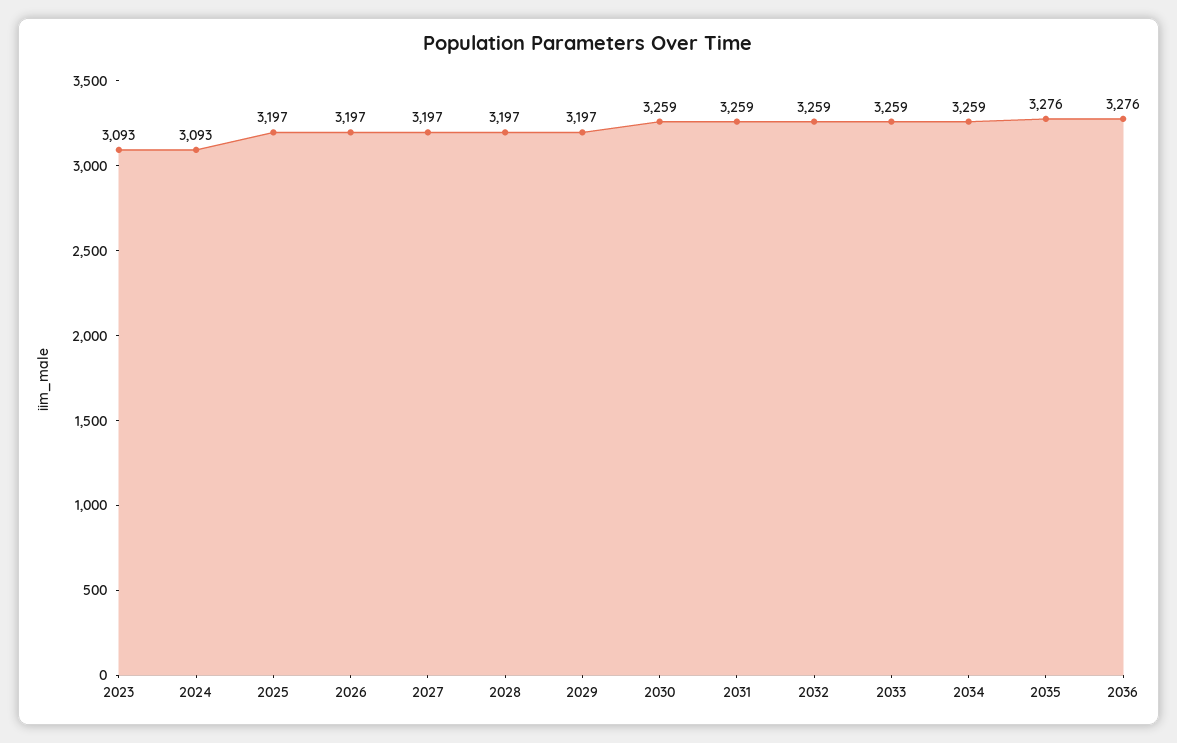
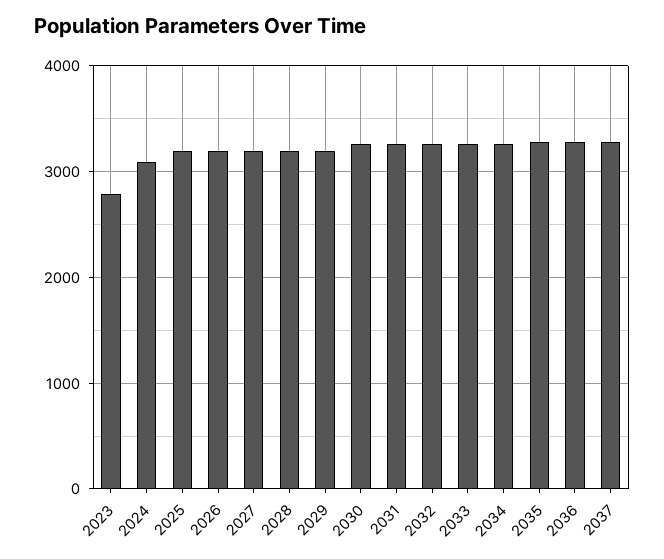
2023: 3093 -> 2800
2037: none -> 3300

